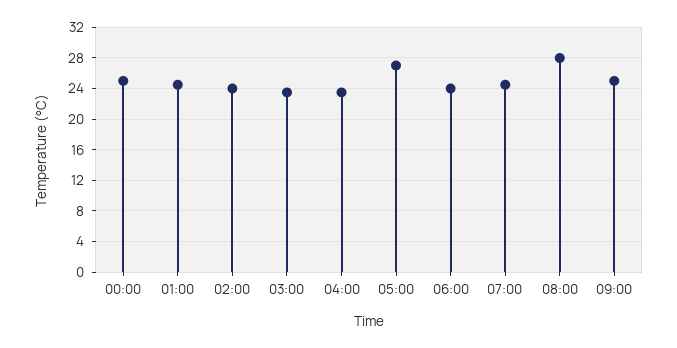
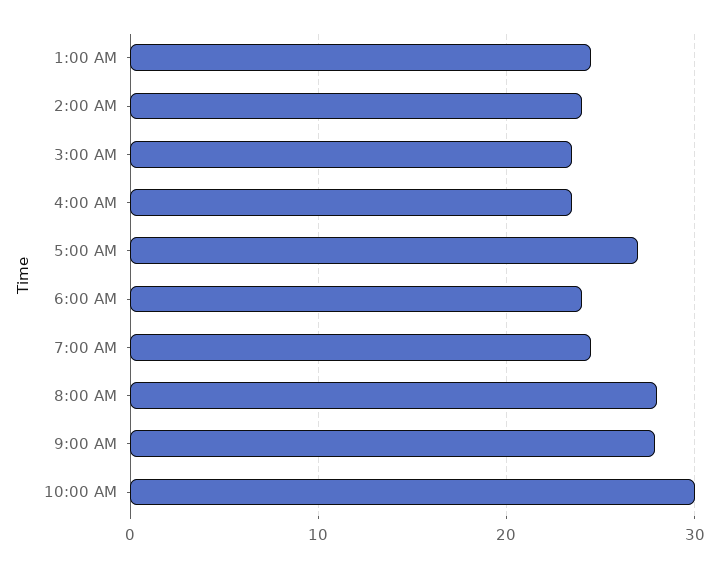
00:00: 25 -> none
09:00: 25 -> 28
10:00 AM: none -> 30

